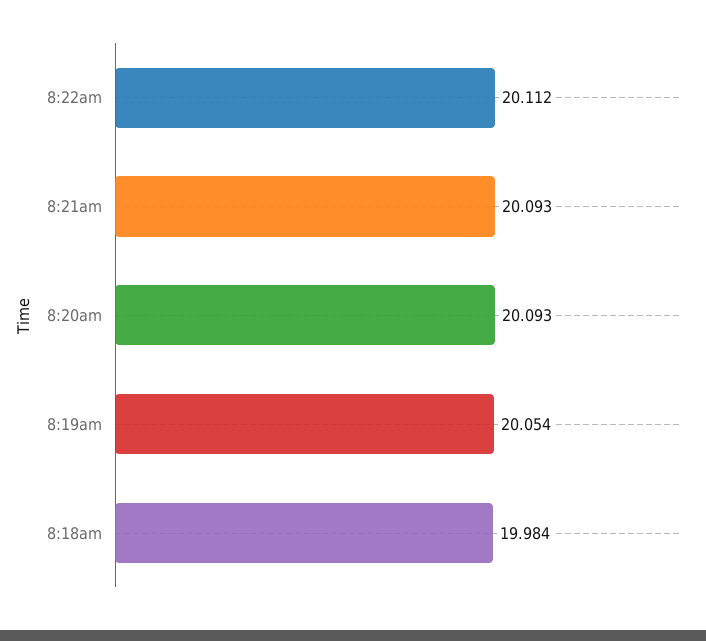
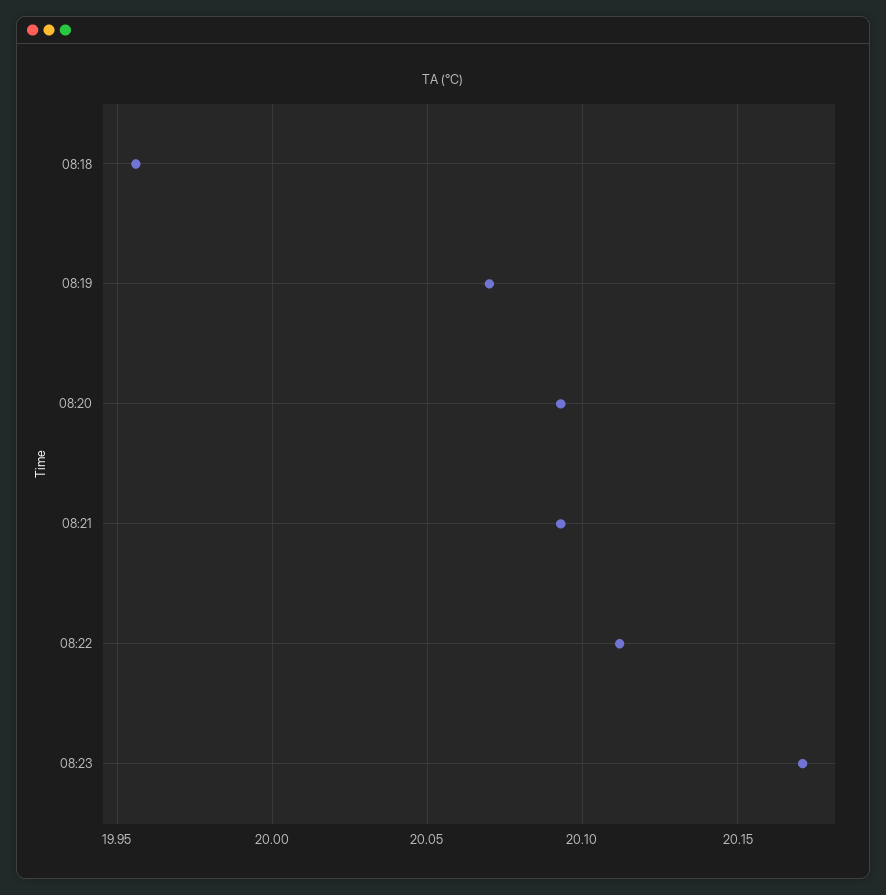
8:19am: 20.054 -> 20.07
8:18am: 19.984 -> 19.955
08:23: none -> 20.17

